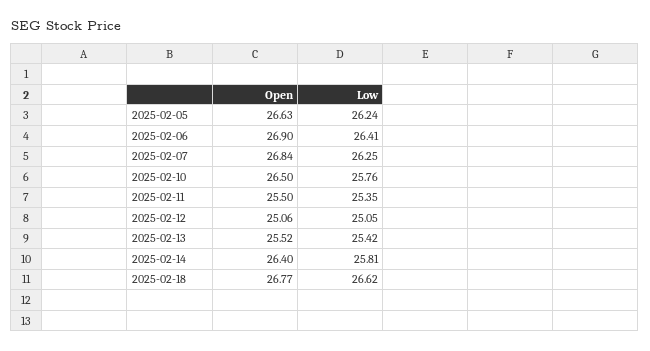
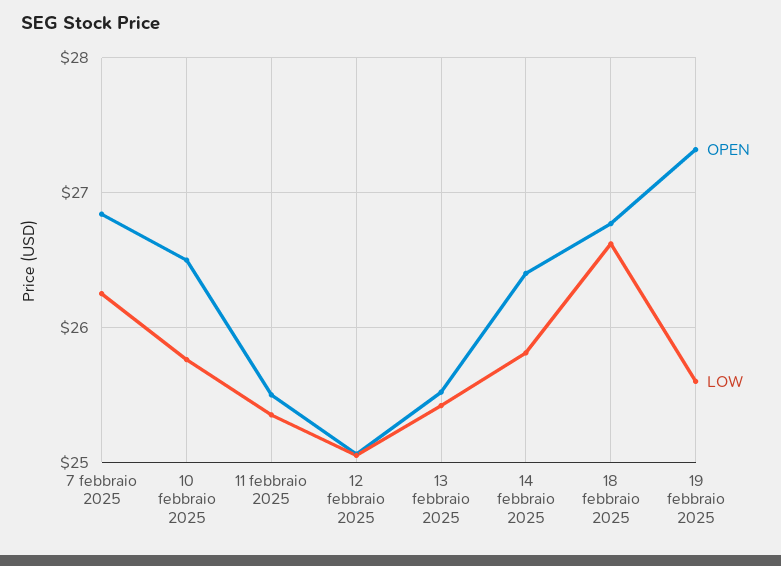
Open, 2025-02-05: 26.63 -> none
Low, 2025-02-05: 26.24 -> none
Open, 2025-02-06: 26.9 -> none
Low, 2025-02-06: 26.41 -> none
Open, 19 febbraio 2025: none -> 27.3
Low, 19 febbraio 2025: none -> 25.6

